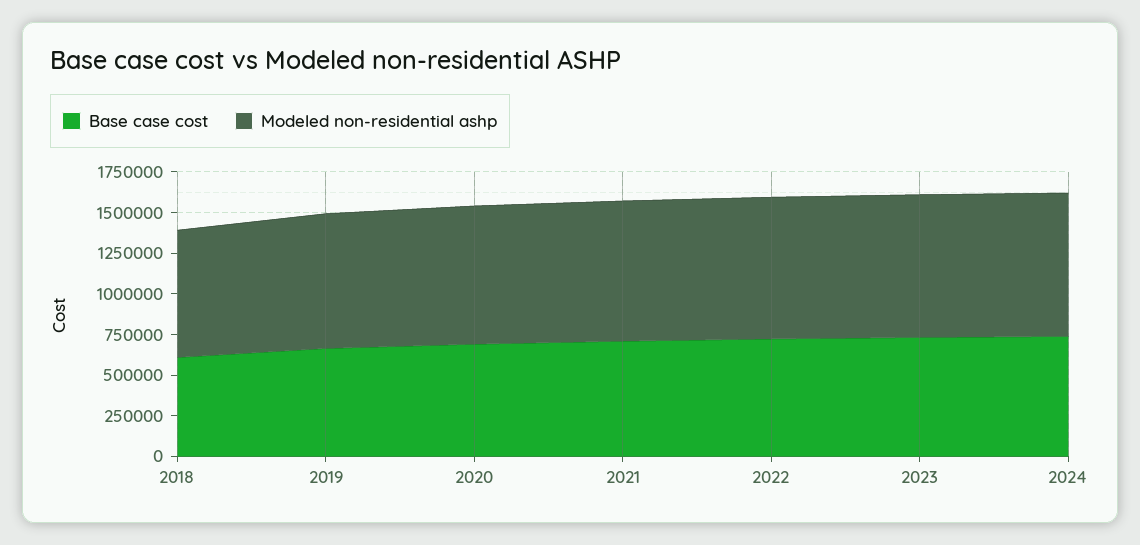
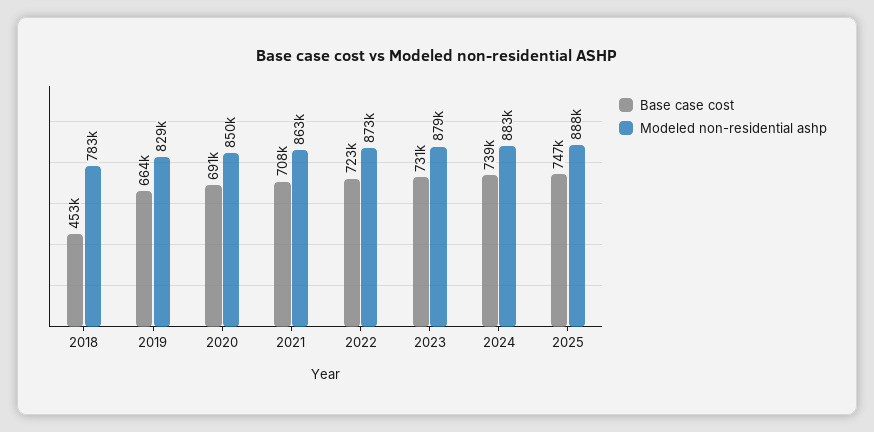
Base case cost, 2018: 600000 -> 453000
Base case cost, 2025: none -> 747000
Modeled non-residential ashp, 2025: none -> 888000

